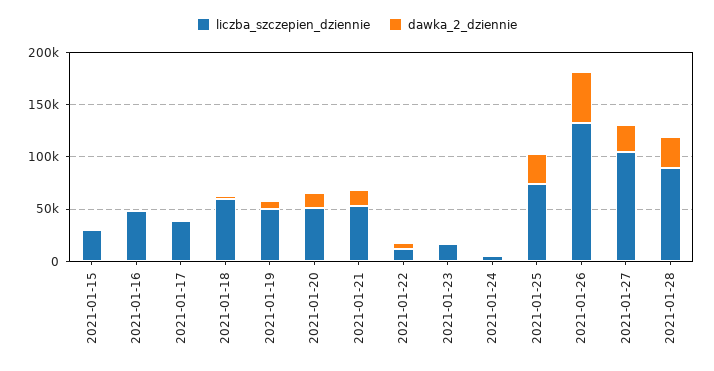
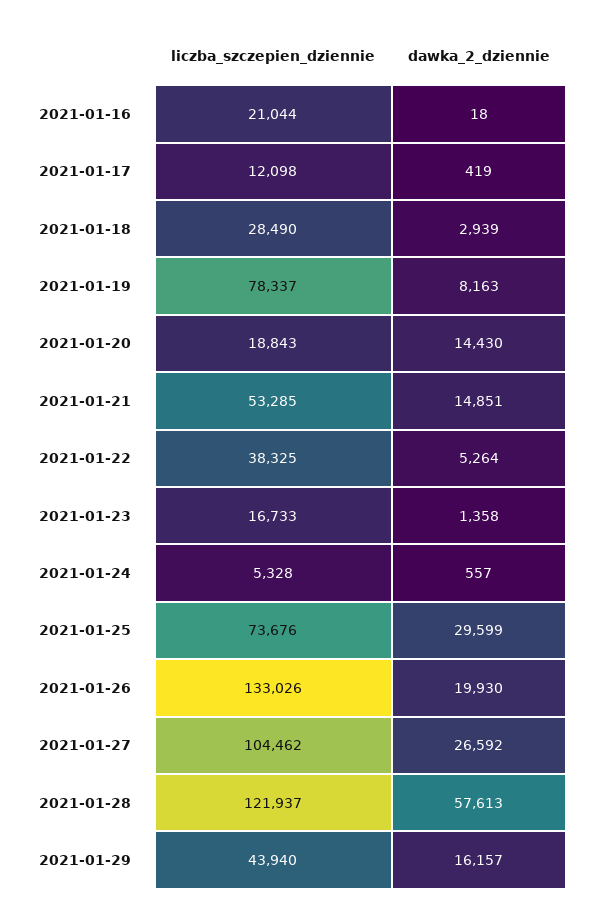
liczba_szczepien_dziennie, 2021-01-15: 30000 -> none
dawka_2_dziennie, 2021-01-15: 0 -> none
liczba_szczepien_dziennie, 2021-01-16: 50000 -> 21044
liczba_szczepien_dziennie, 2021-01-17: 40000 -> 12098
liczba_szczepien_dziennie, 2021-01-18: 60000 -> 28490
liczba_szczepien_dziennie, 2021-01-19: 50000 -> 78337
liczba_szczepien_dziennie, 2021-01-20: 50000 -> 18843
liczba_szczepien_dziennie, 2021-01-22: 10000 -> 38325
dawka_2_dziennie, 2021-01-26: 50000 -> 19930
liczba_szczepien_dziennie, 2021-01-28: 90000 -> 121937
dawka_2_dziennie, 2021-01-28: 30000 -> 57613
liczba_szczepien_dziennie, 2021-01-29: none -> 43940
dawka_2_dziennie, 2021-01-29: none -> 16157

